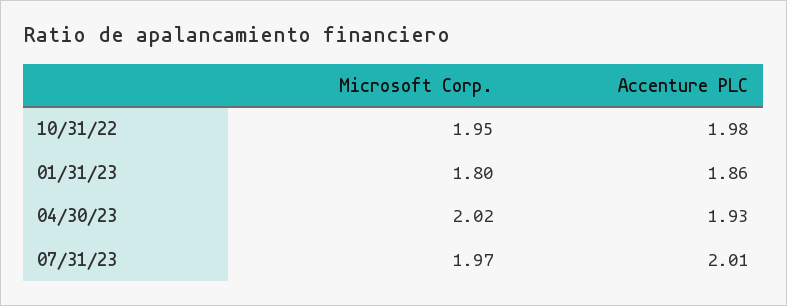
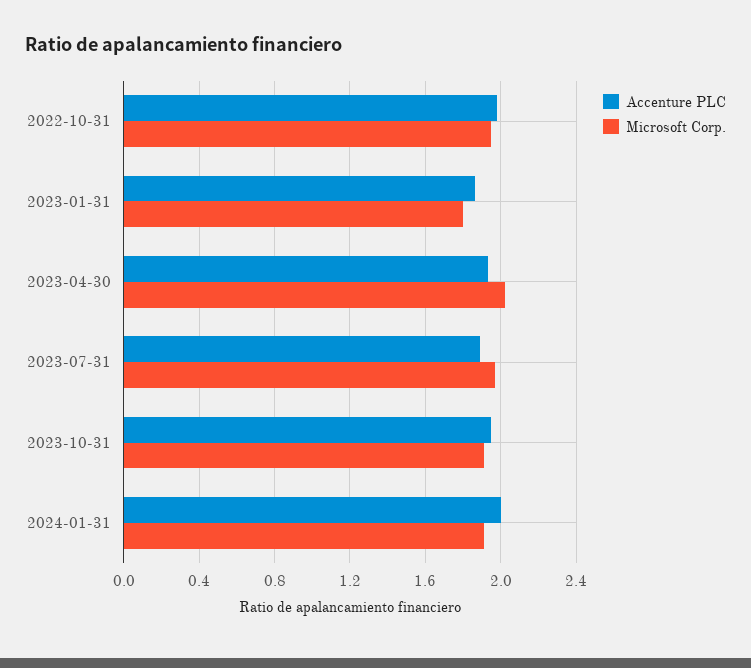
Accenture PLC, 07/31/23: 2.01 -> 1.9
Accenture PLC, 2023-10-31: none -> 1.95
Microsoft Corp., 2023-10-31: none -> 1.9
Accenture PLC, 2024-01-31: none -> 2
Microsoft Corp., 2024-01-31: none -> 1.9

